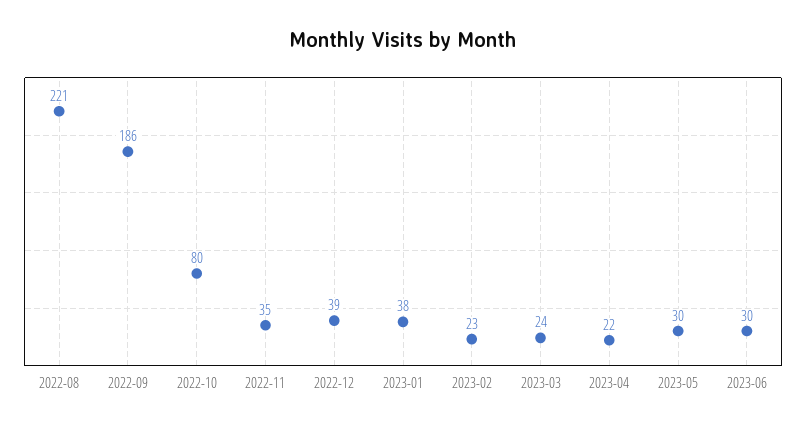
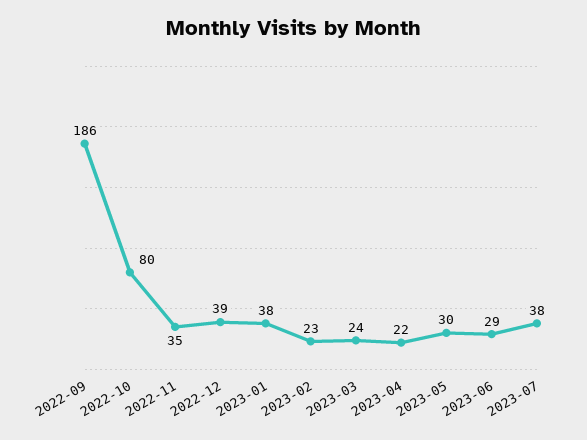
2022-08: 221 -> none
2023-06: 30 -> 29
2023-07: none -> 38

